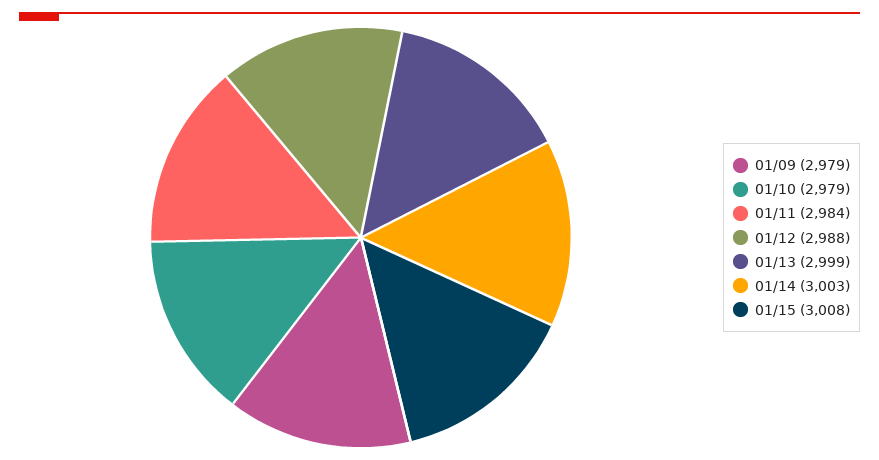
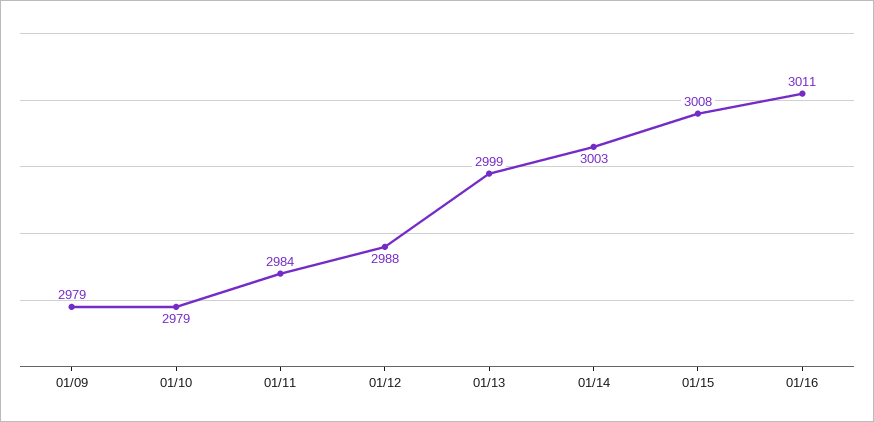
01/16: none -> 3011

